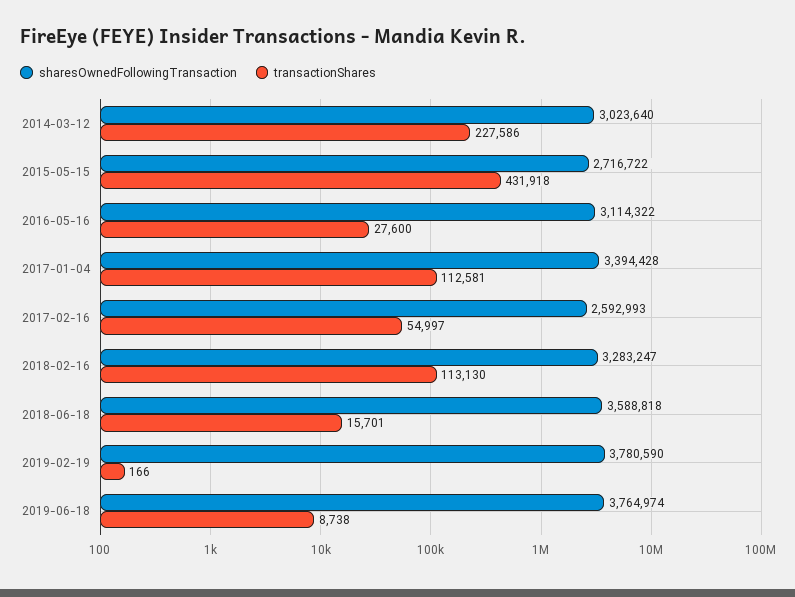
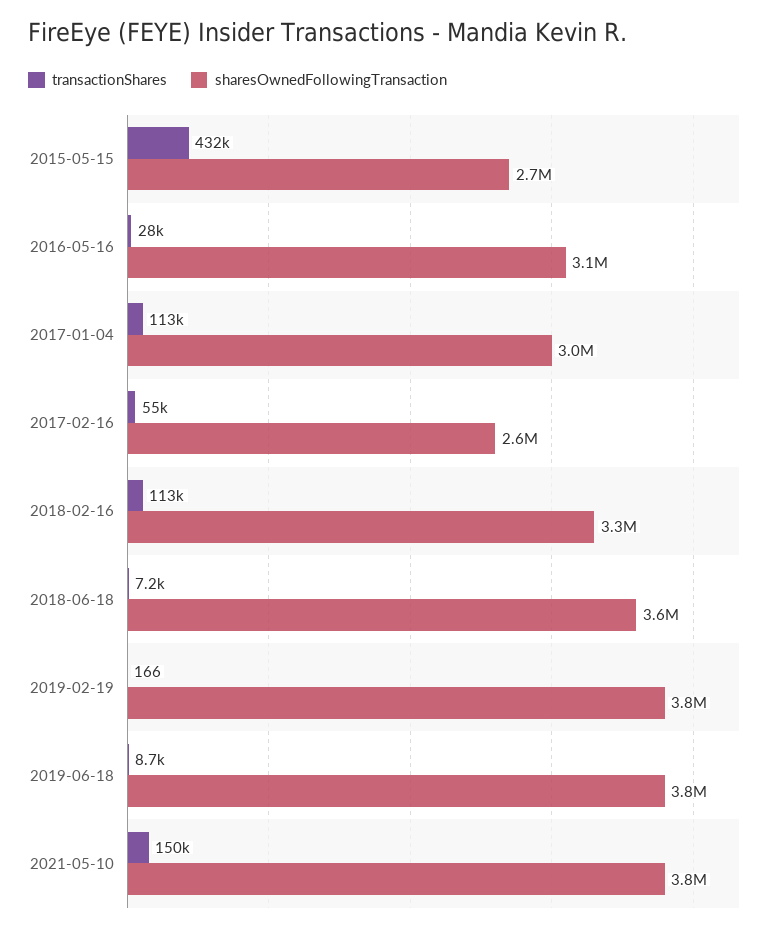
sharesOwnedFollowingTransaction, 2014-03-12: 3023640 -> none
transactionShares, 2014-03-12: 227586 -> none
sharesOwnedFollowingTransaction, 2017-01-04: 3394428 -> 3000000
transactionShares, 2018-06-18: 15701 -> 7200
transactionShares, 2021-05-10: none -> 150000
sharesOwnedFollowingTransaction, 2021-05-10: none -> 3800000

